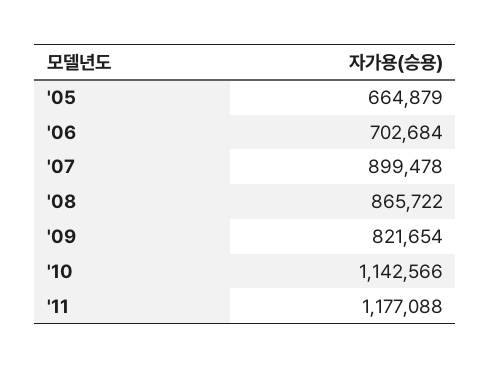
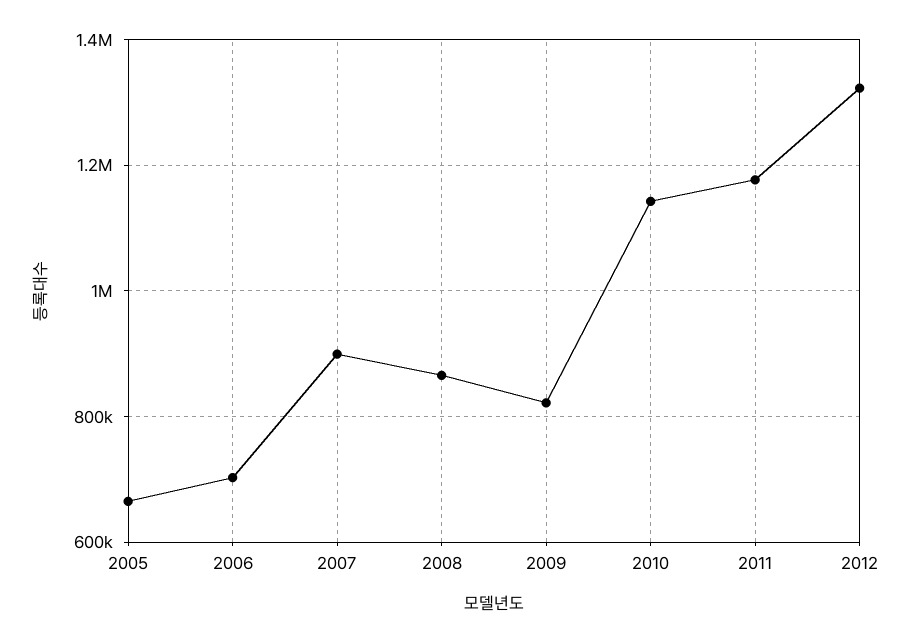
2012: none -> 1320000

